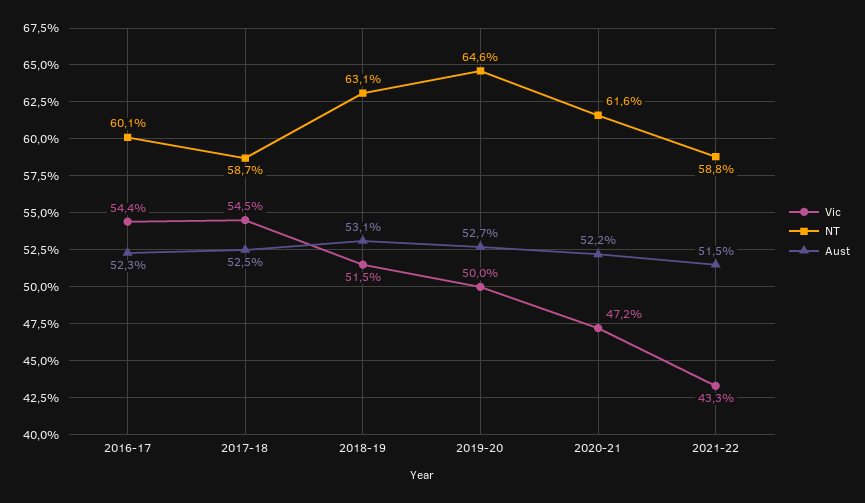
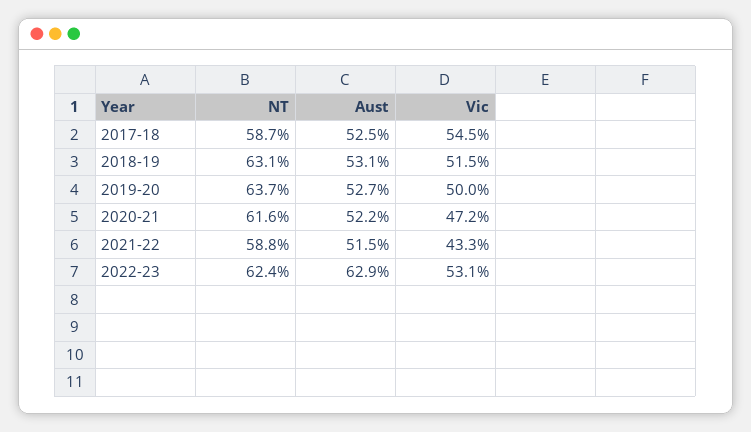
Vic, 2016-17: 54.4 -> none
NT, 2016-17: 60.1 -> none
Aust, 2016-17: 52.3 -> none
NT, 2019-20: 64.6 -> 63.7
NT, 2022-23: none -> 62.4
Aust, 2022-23: none -> 62.9
Vic, 2022-23: none -> 53.1

